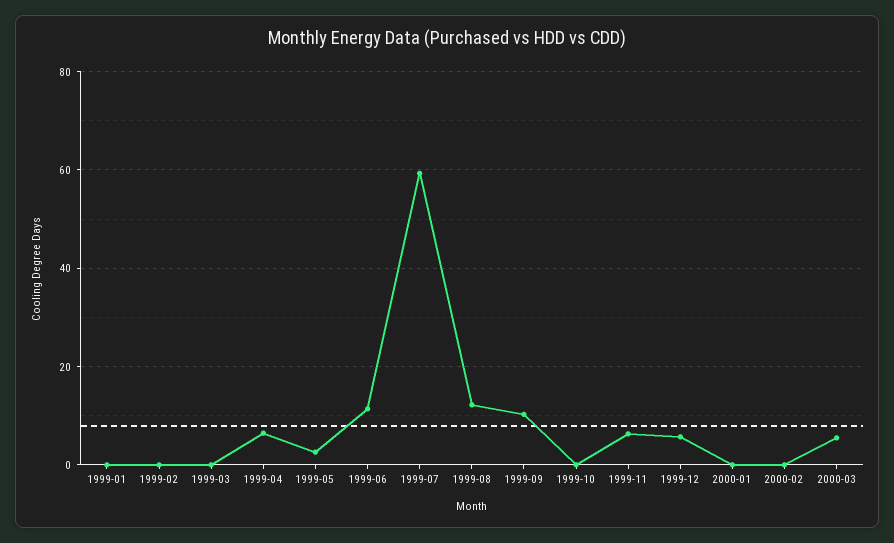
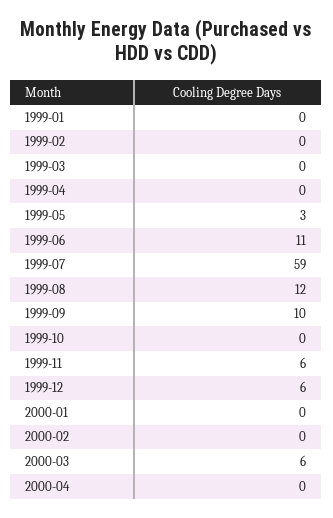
1999-04: 6 -> 0
2000-04: none -> 0

